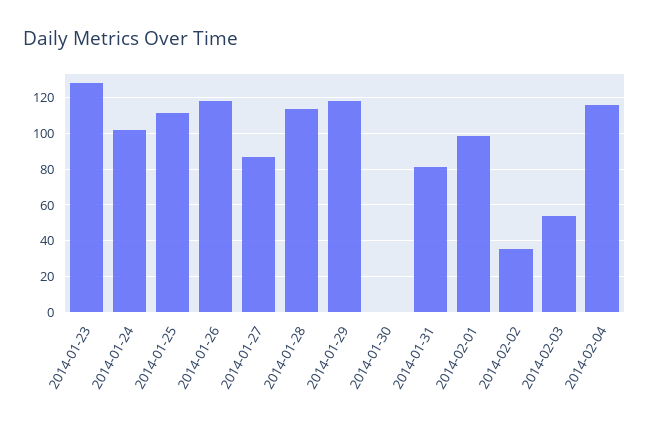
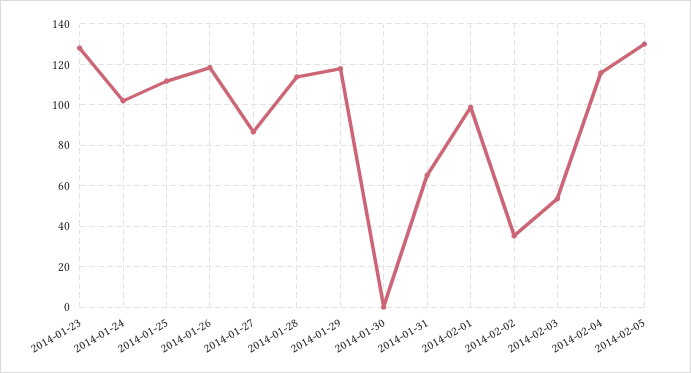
2014-01-31: 80 -> 65
2014-02-05: none -> 130

